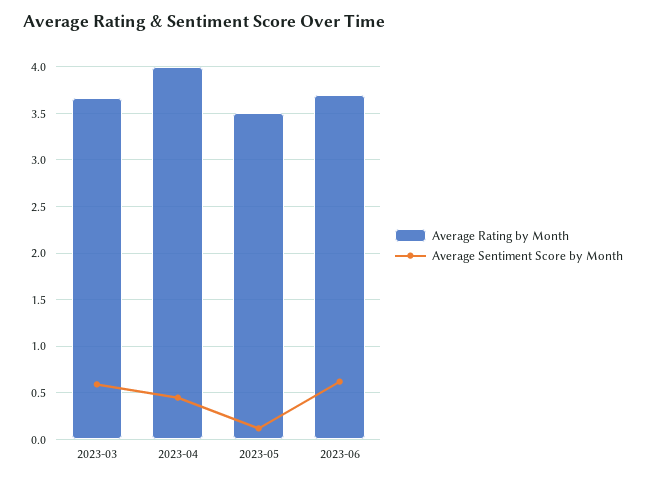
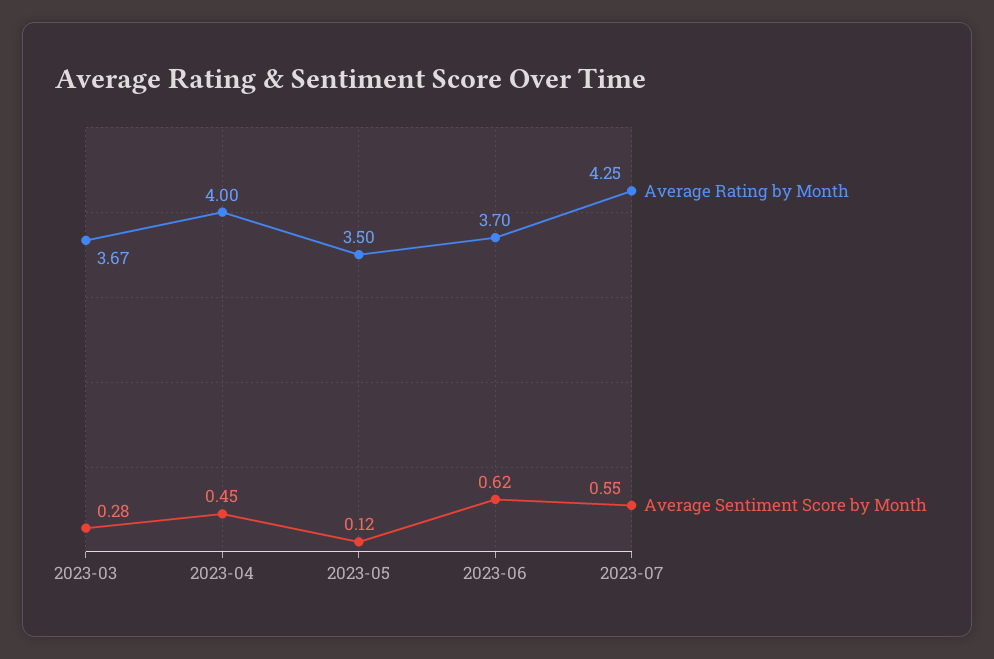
Average Sentiment Score by Month, 2023-03: 0.6 -> 0.28
Average Rating by Month, 2023-07: none -> 4.25
Average Sentiment Score by Month, 2023-07: none -> 0.55

